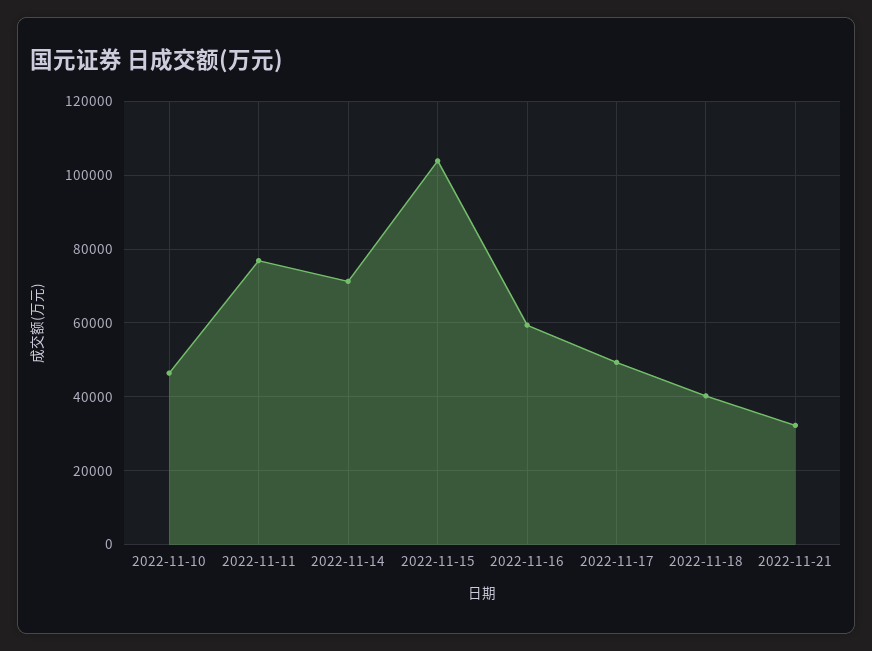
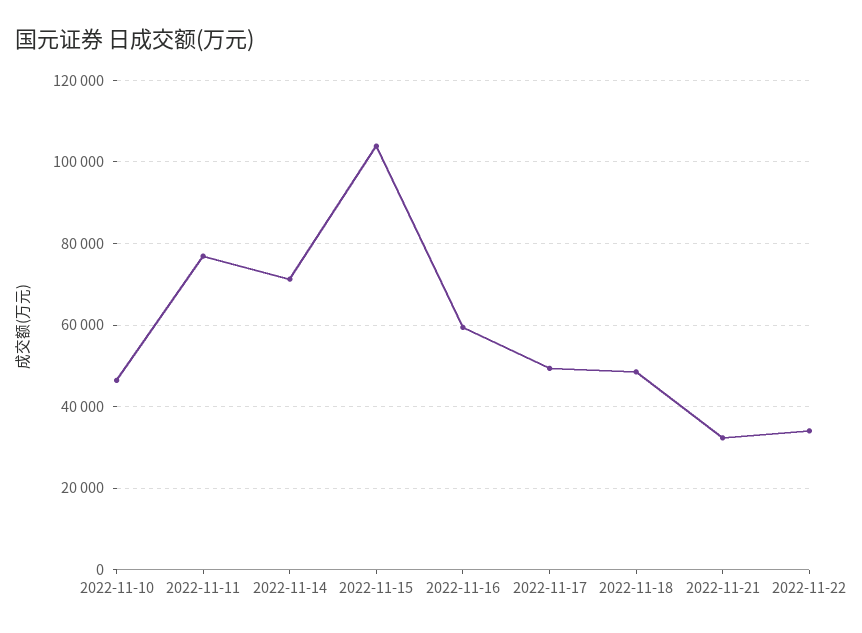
2022-11-18: 40000 -> 48000
2022-11-22: none -> 34000

